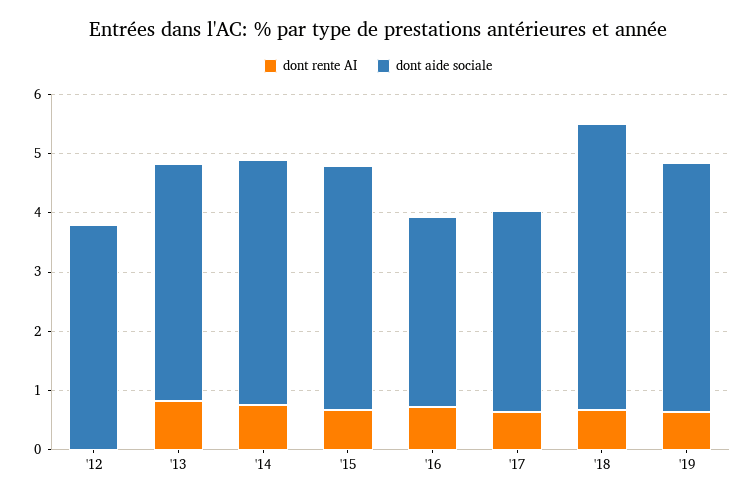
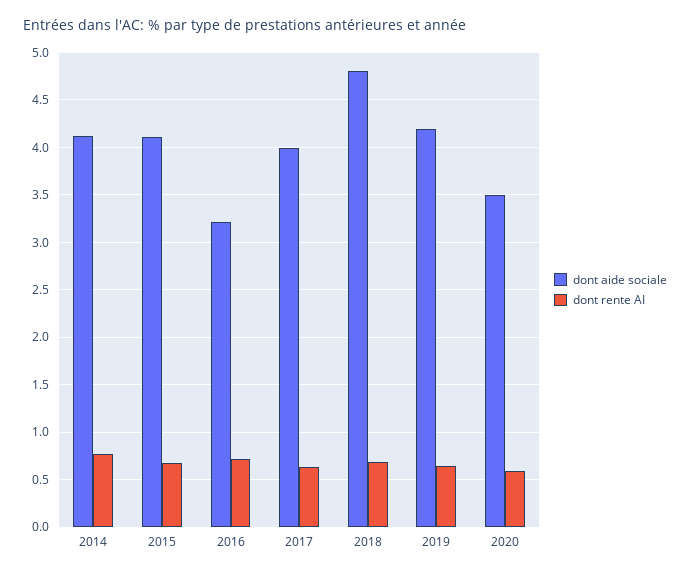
dont rente AI, '12: 0 -> none
dont aide sociale, '12: 3.8 -> none
dont rente AI, '13: 0.8 -> none
dont aide sociale, '13: 4 -> none
dont aide sociale, '17: 3.4 -> 4
dont aide sociale, 2020: none -> 3.5
dont rente AI, 2020: none -> 0.6

